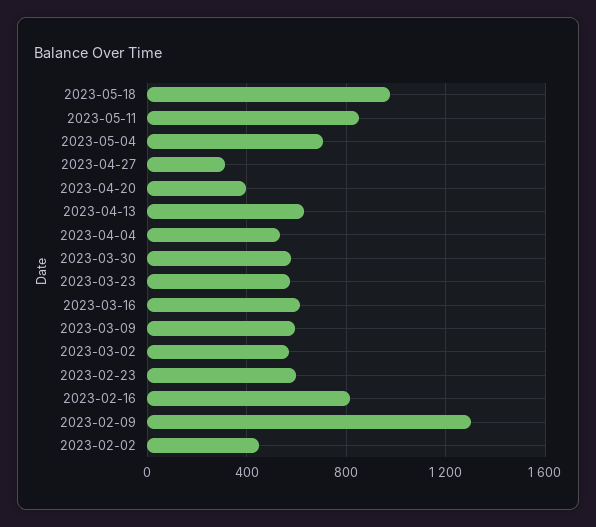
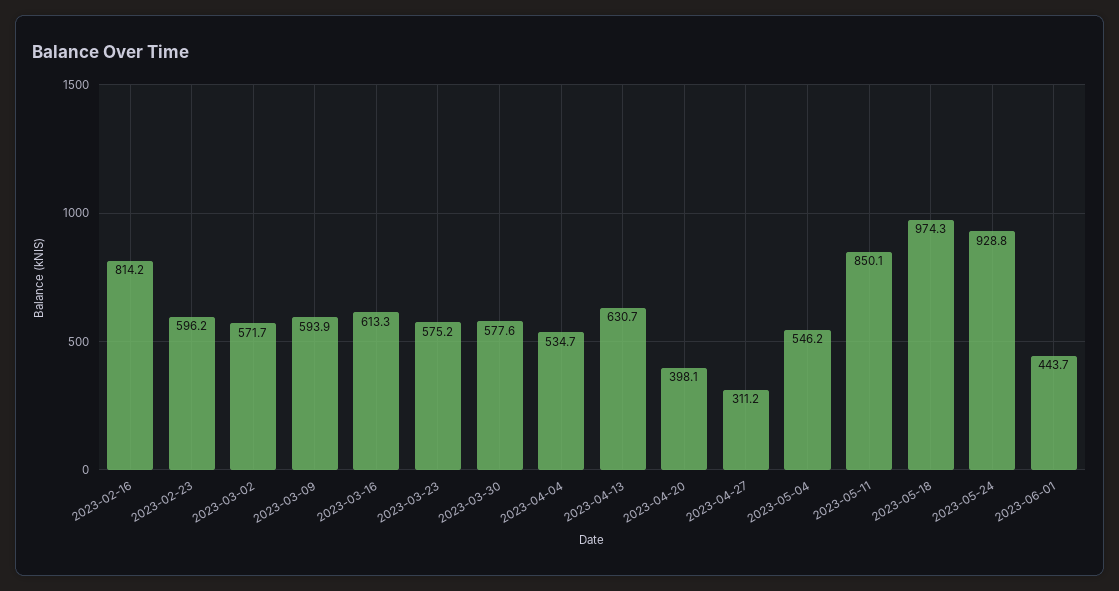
2023-05-04: 700 -> 546.2
2023-02-09: 1300 -> none
2023-02-02: 450 -> none
2023-05-24: none -> 928.8
2023-06-01: none -> 443.7

